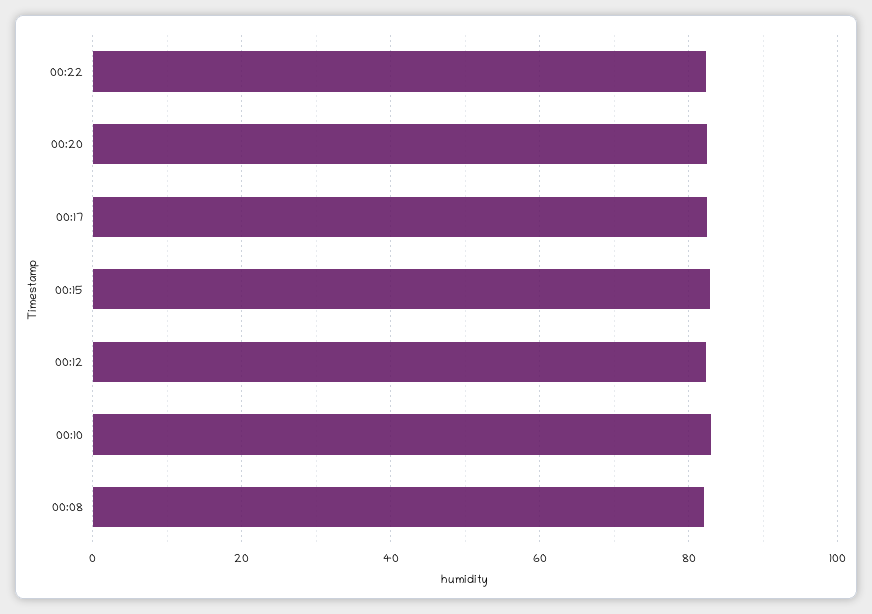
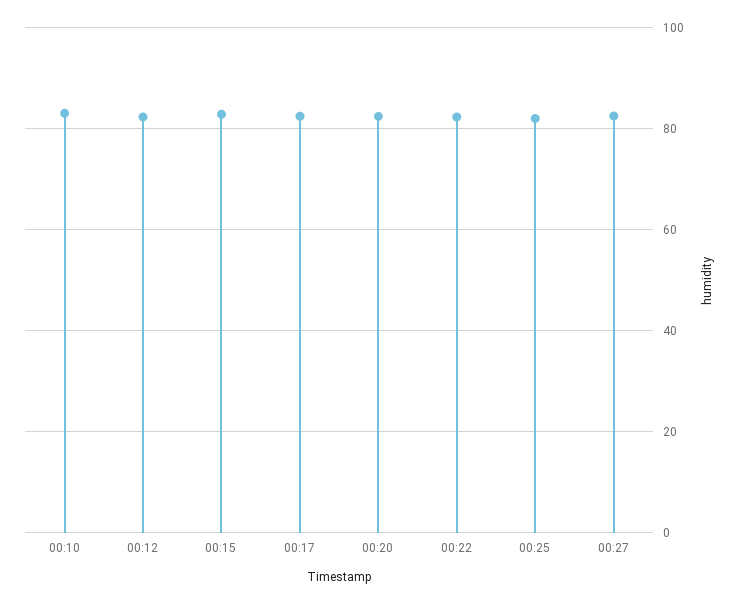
00:08: 82 -> none
00:25: none -> 82
00:27: none -> 82

